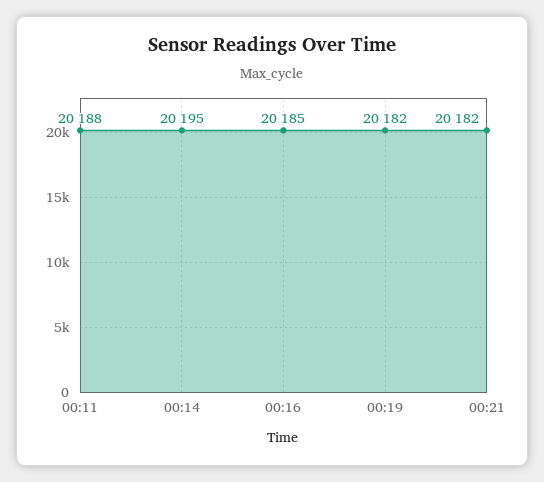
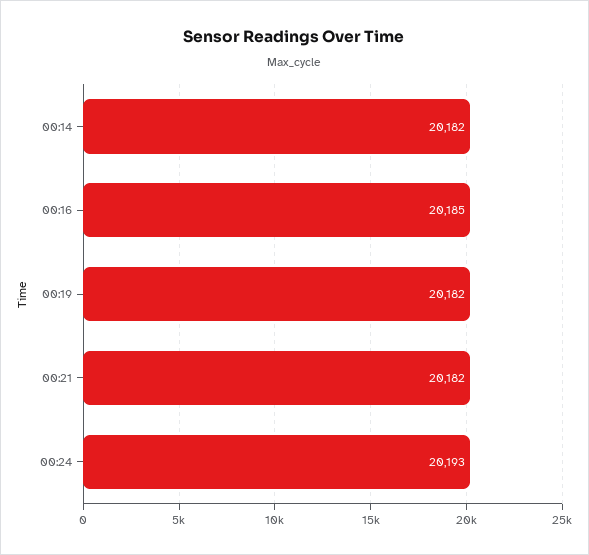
00:11: 20188 -> none
00:14: 20195 -> 20182
00:24: none -> 20193

